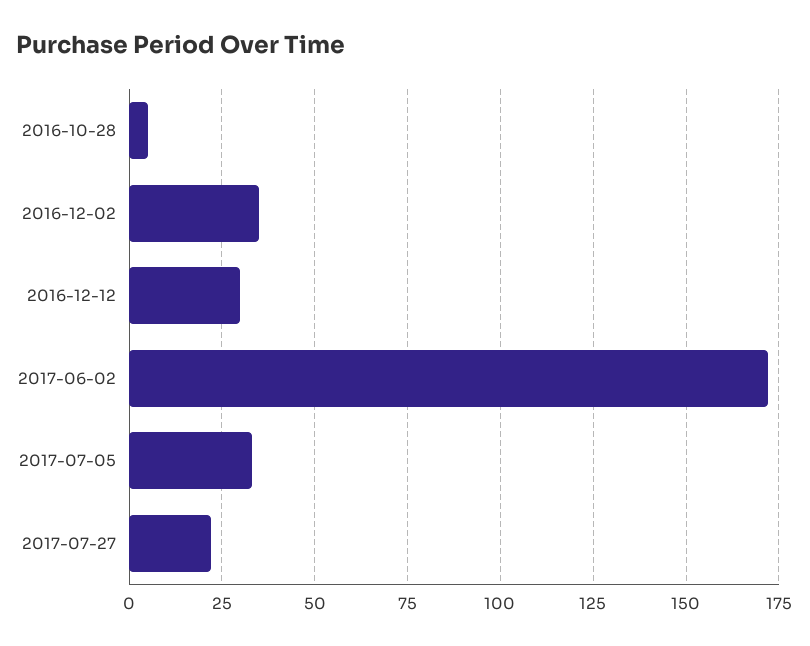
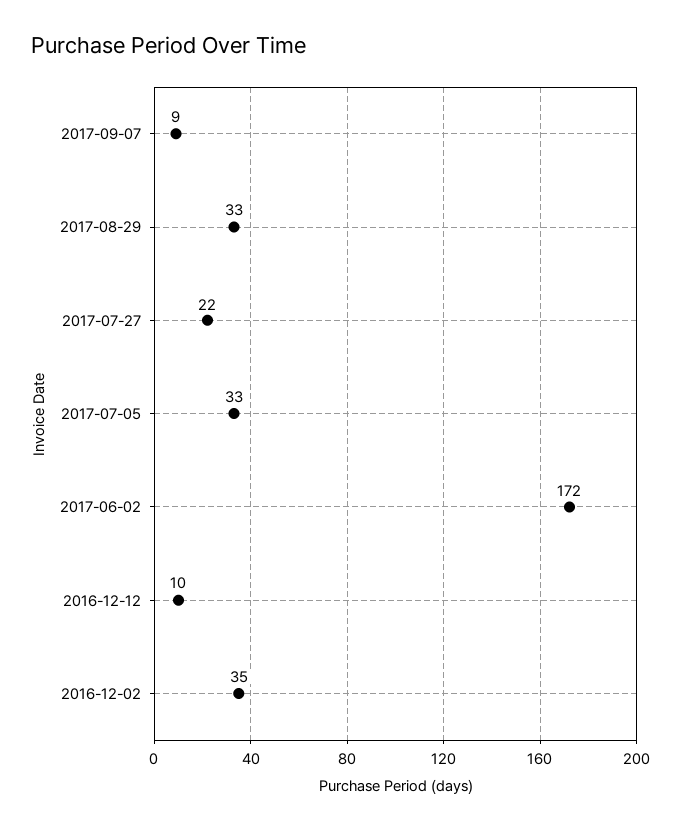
2016-10-28: 5 -> none
2016-12-12: 30 -> 10
2017-09-07: none -> 9
2017-08-29: none -> 33

